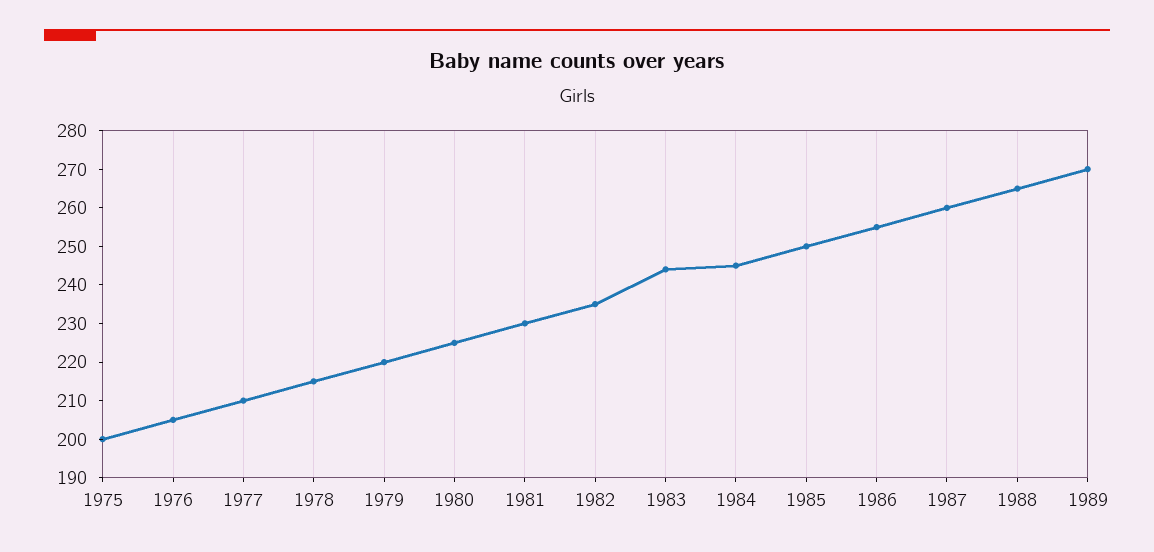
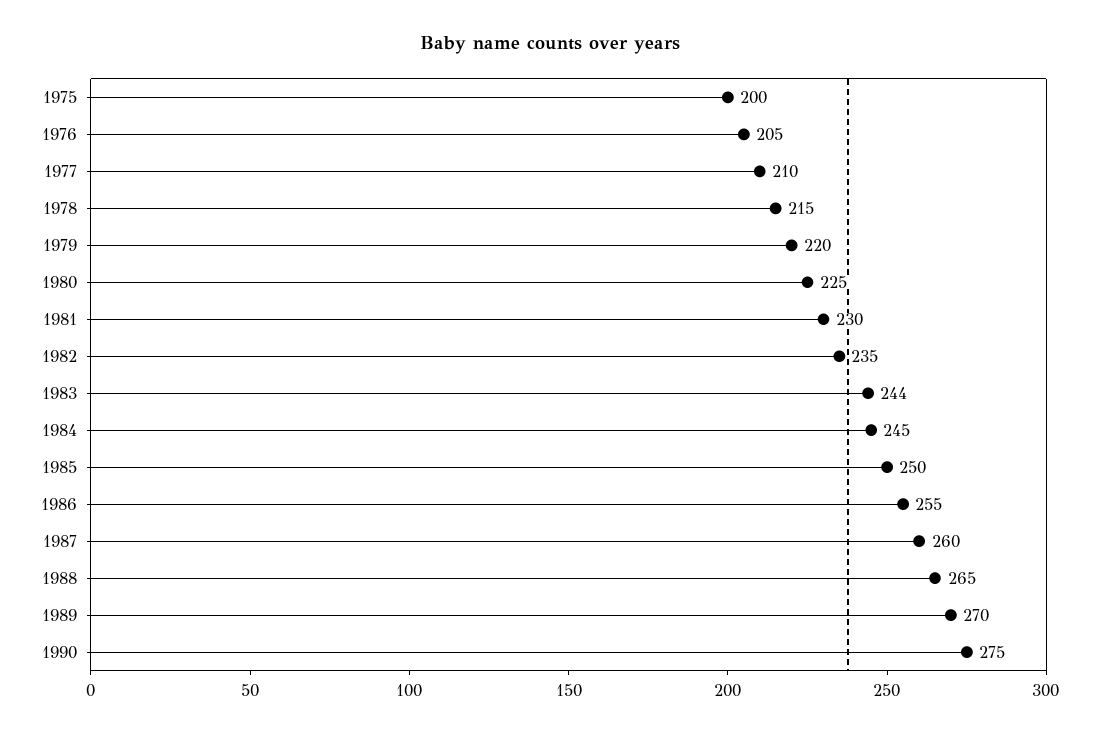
1990: none -> 275

